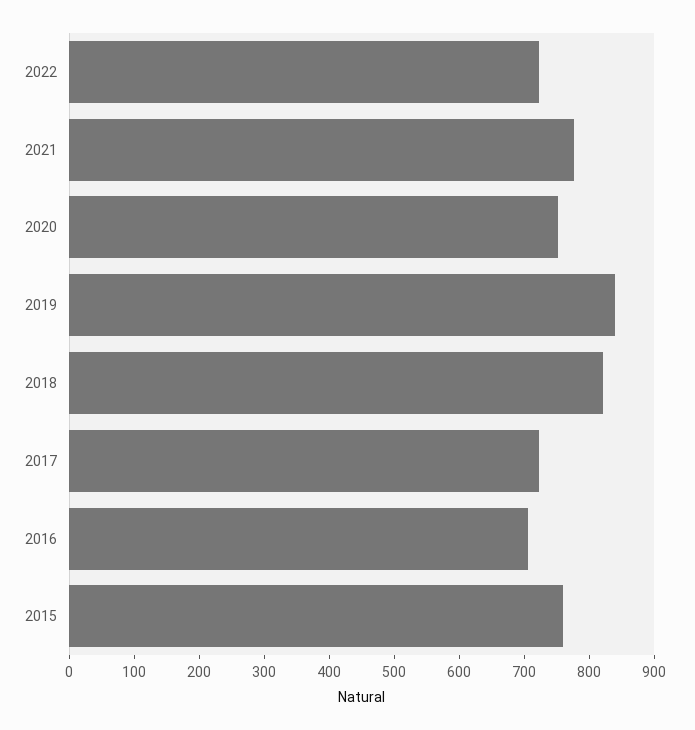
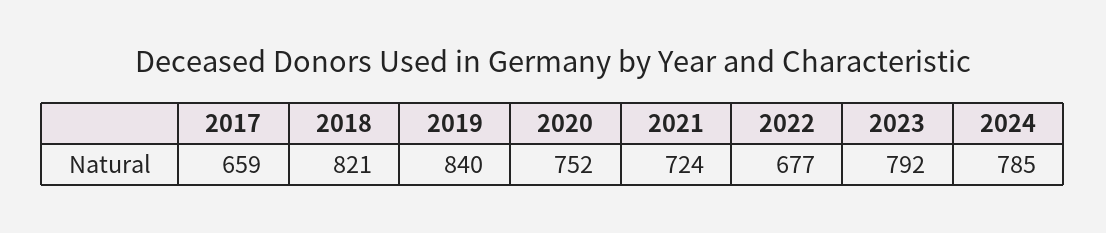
2022: 720 -> 677
2021: 780 -> 724
2017: 720 -> 659
2016: 700 -> none
2015: 760 -> none
2023: none -> 792
2024: none -> 785

